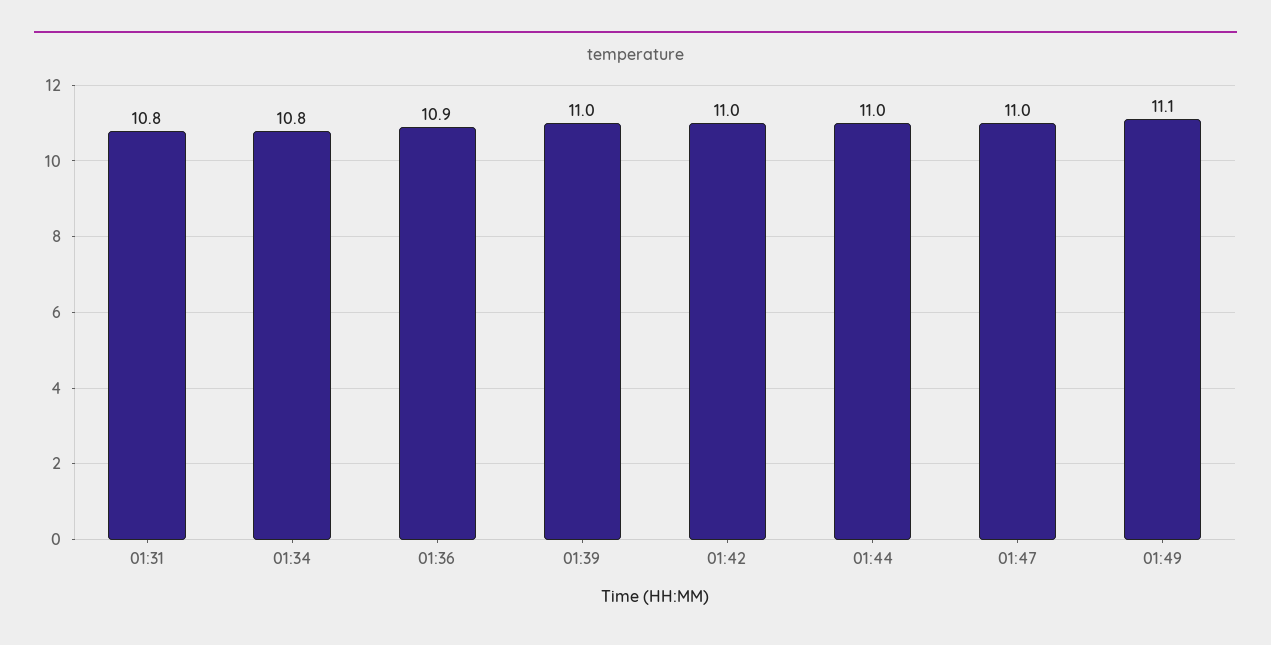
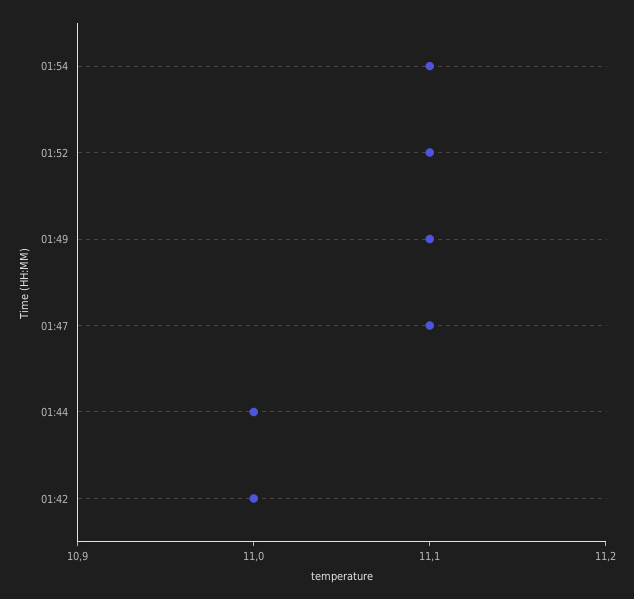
01:31: 10.8 -> none
01:34: 10.8 -> none
01:36: 10.9 -> none
01:39: 11 -> none
01:47: 11 -> 11.1
01:54: none -> 11.1
01:52: none -> 11.1

